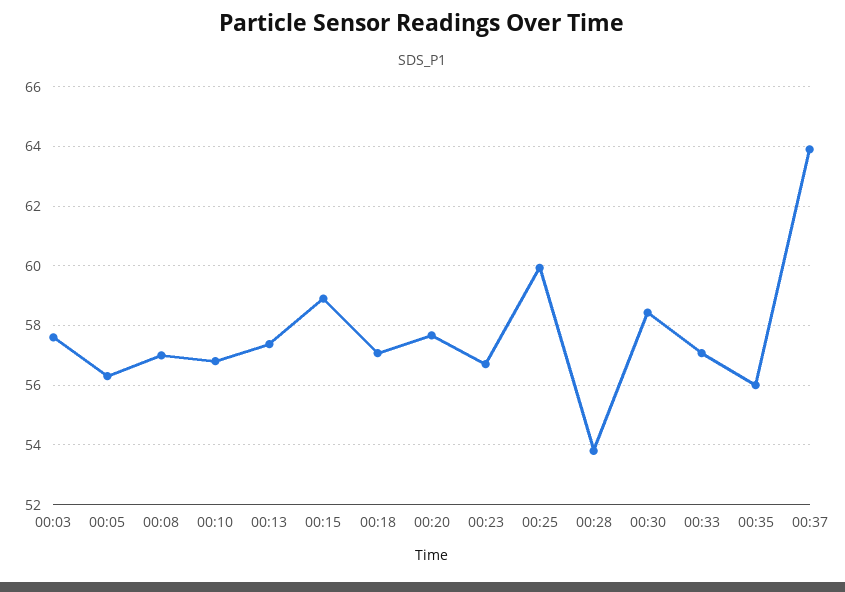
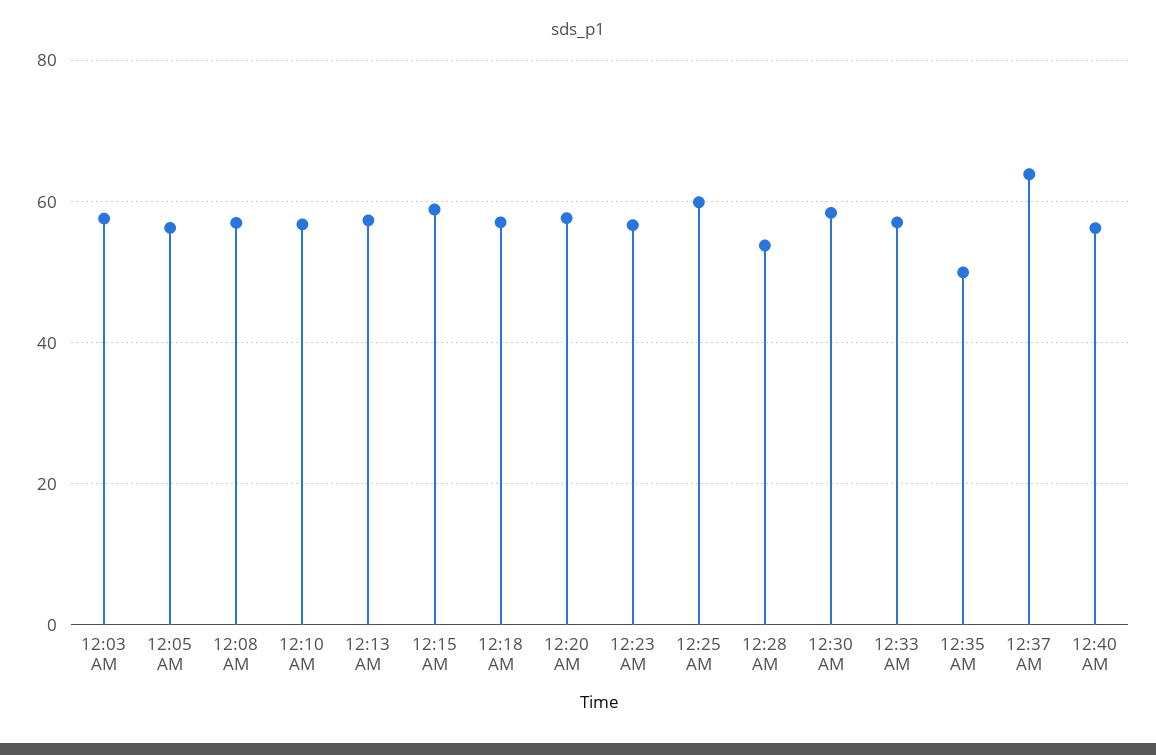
00:35: 56 -> 50
12:40 AM: none -> 56

